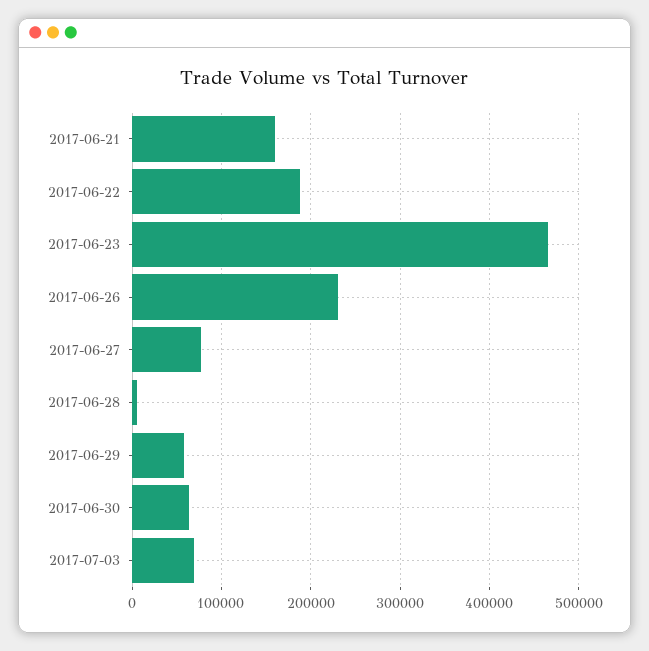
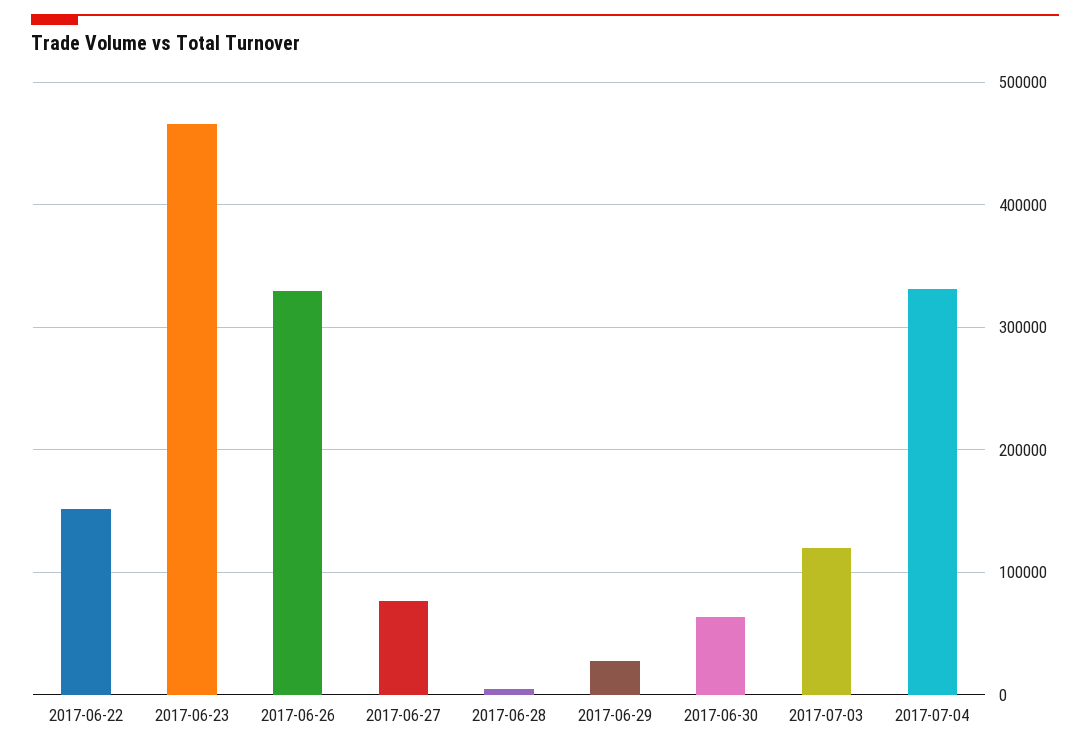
2017-06-21: 160000 -> none
2017-06-22: 190000 -> 150000
2017-06-26: 230000 -> 330000
2017-06-29: 60000 -> 30000
2017-07-03: 70000 -> 120000
2017-07-04: none -> 330000

